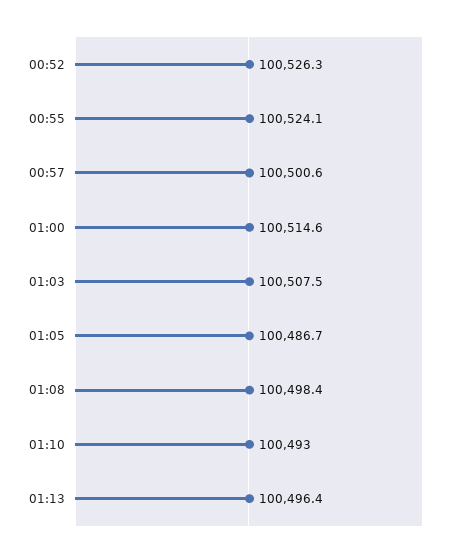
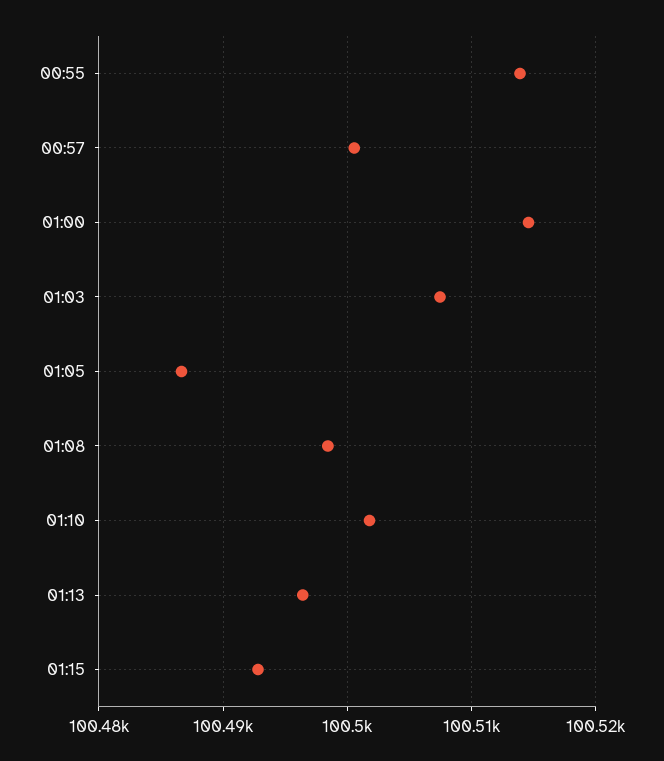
00:52: 100526.3 -> none
00:55: 100524.1 -> 100514
01:10: 100493 -> 100502
01:15: none -> 100493

